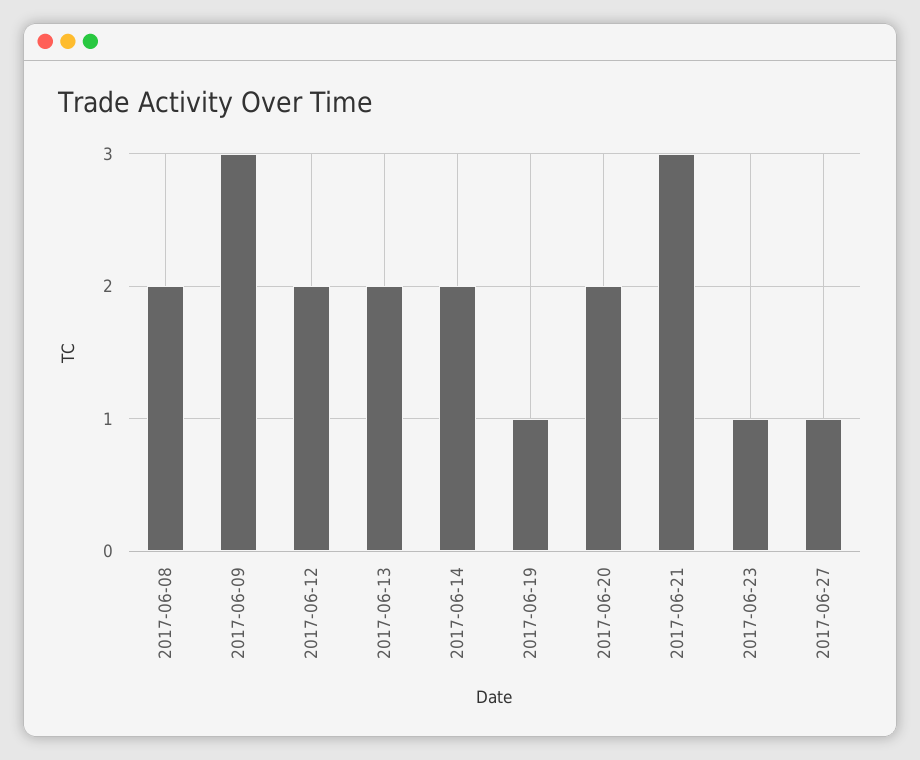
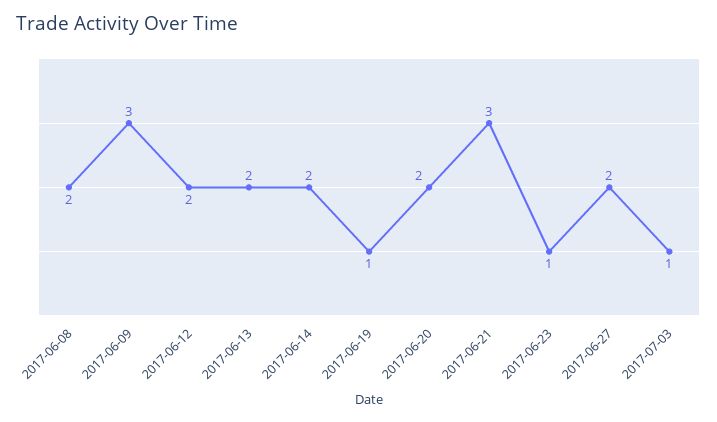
2017-06-27: 1 -> 2
2017-07-03: none -> 1

